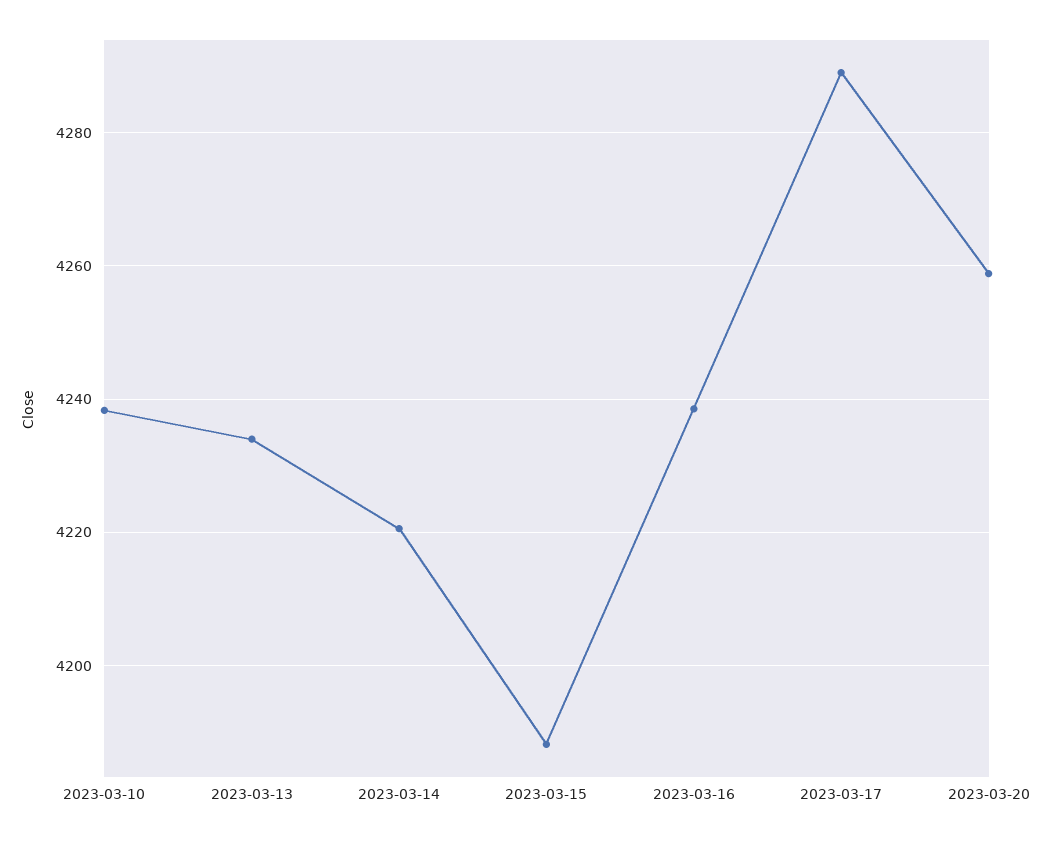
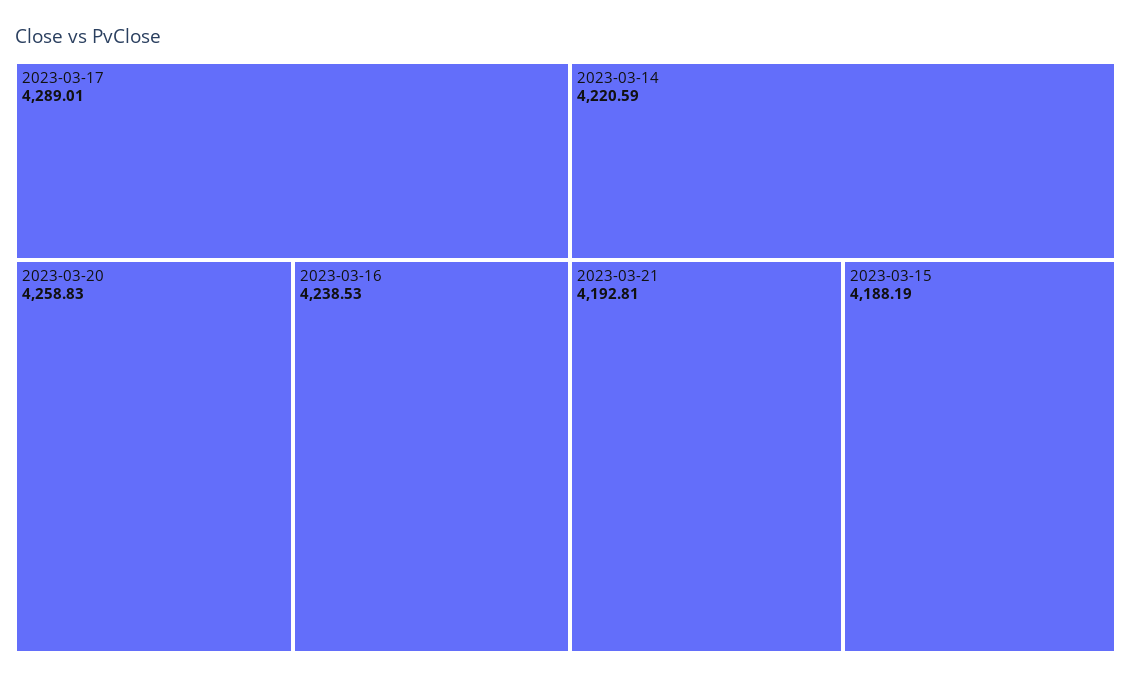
2023-03-10: 4238 -> none
2023-03-13: 4234 -> none
2023-03-21: none -> 4192.81

